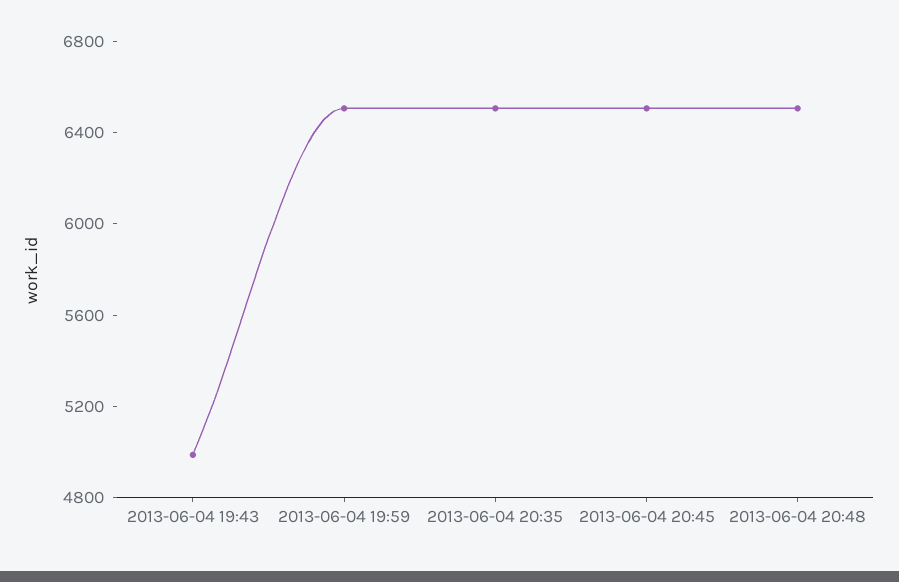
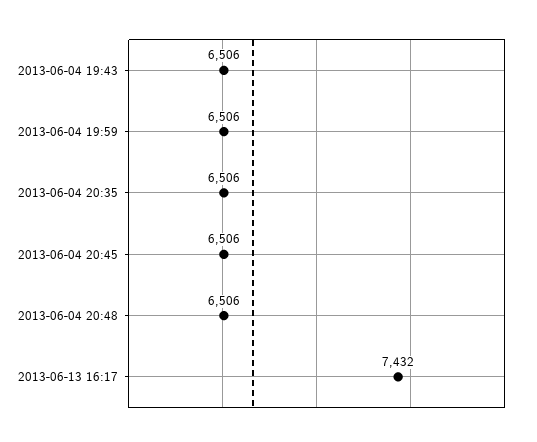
2013-06-04 19:43: 5000 -> 6506
2013-06-13 16:17: none -> 7432

